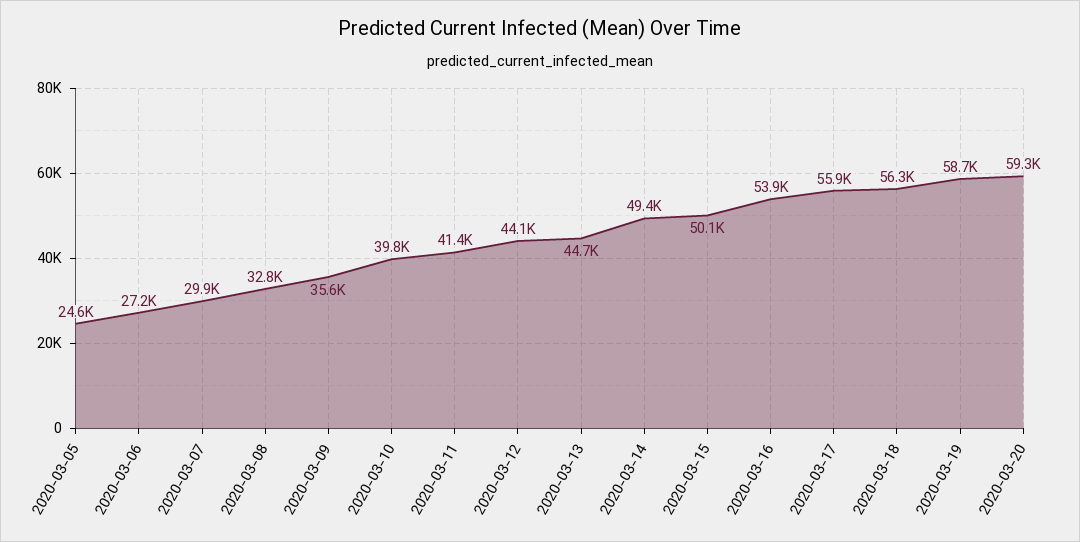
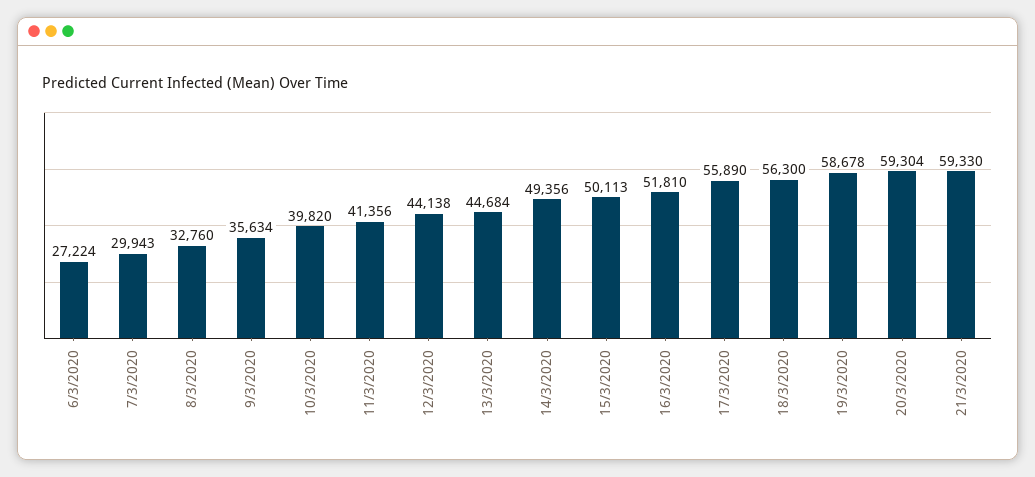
2020-03-05: 24600 -> none
2020-03-16: 53900 -> 51810
21/3/2020: none -> 59330

